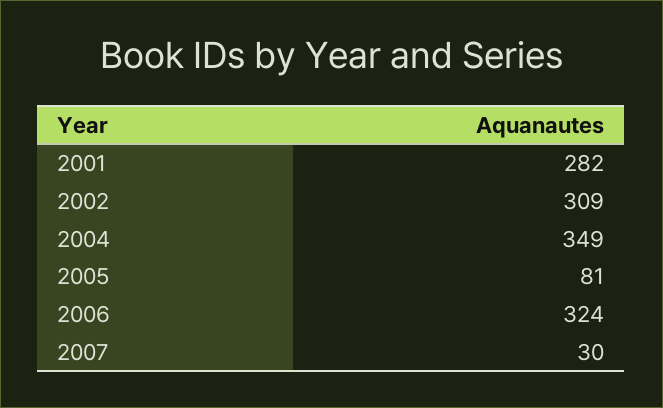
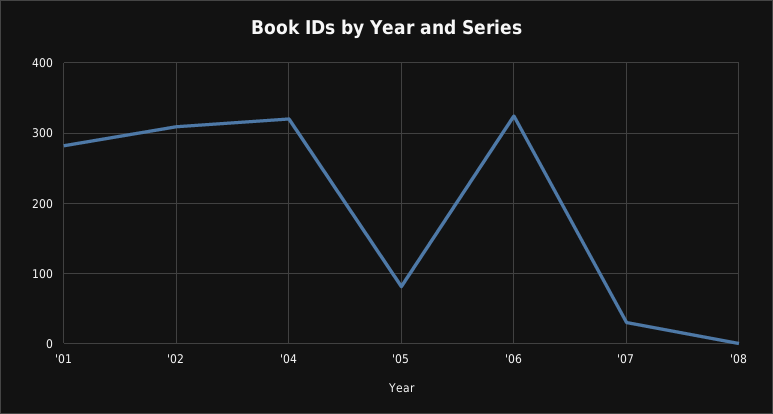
2004: 349 -> 320
'08: none -> 0

